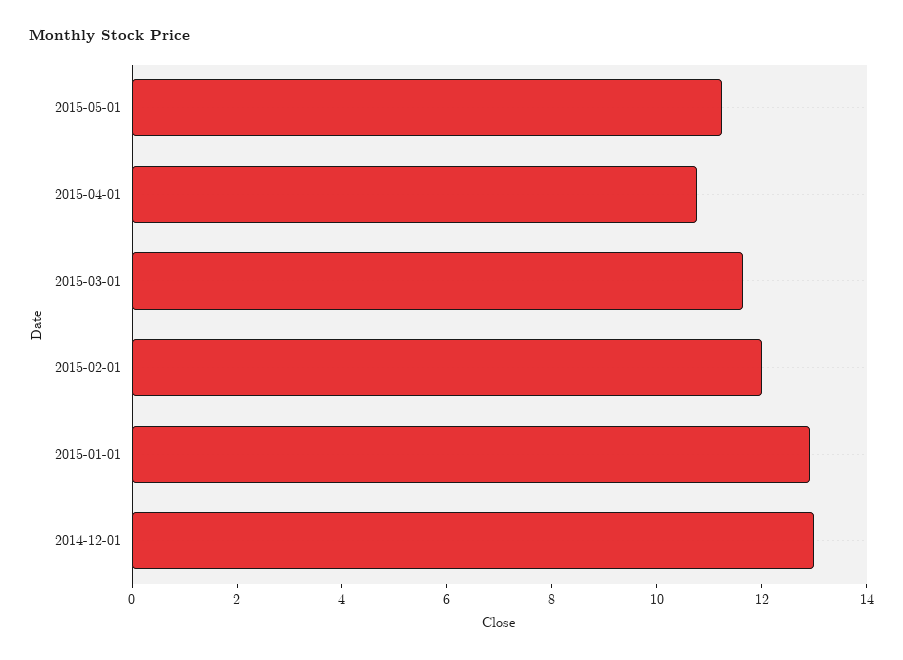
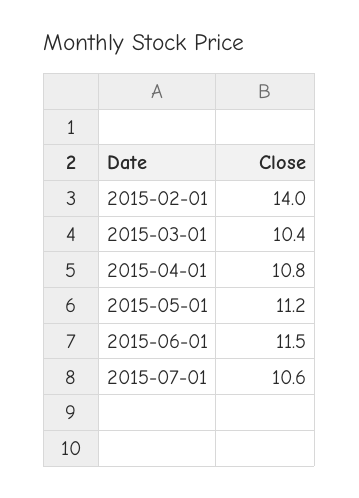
2015-03-01: 11.5 -> 10.4
2015-02-01: 12 -> 14
2015-01-01: 13 -> none
2014-12-01: 13 -> none
2015-06-01: none -> 11.5
2015-07-01: none -> 10.6

